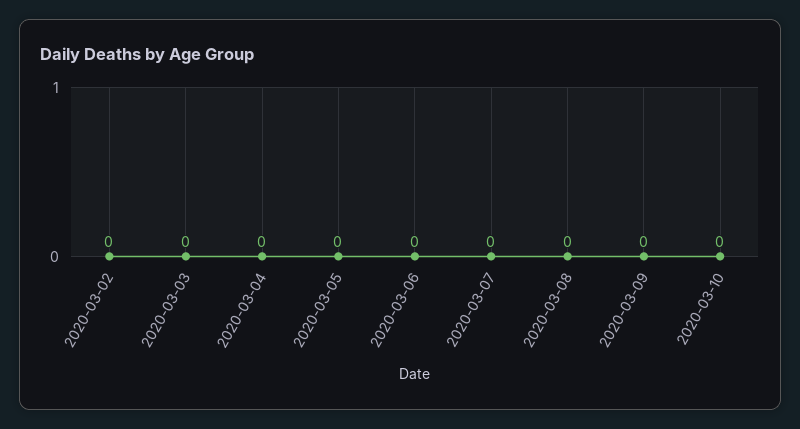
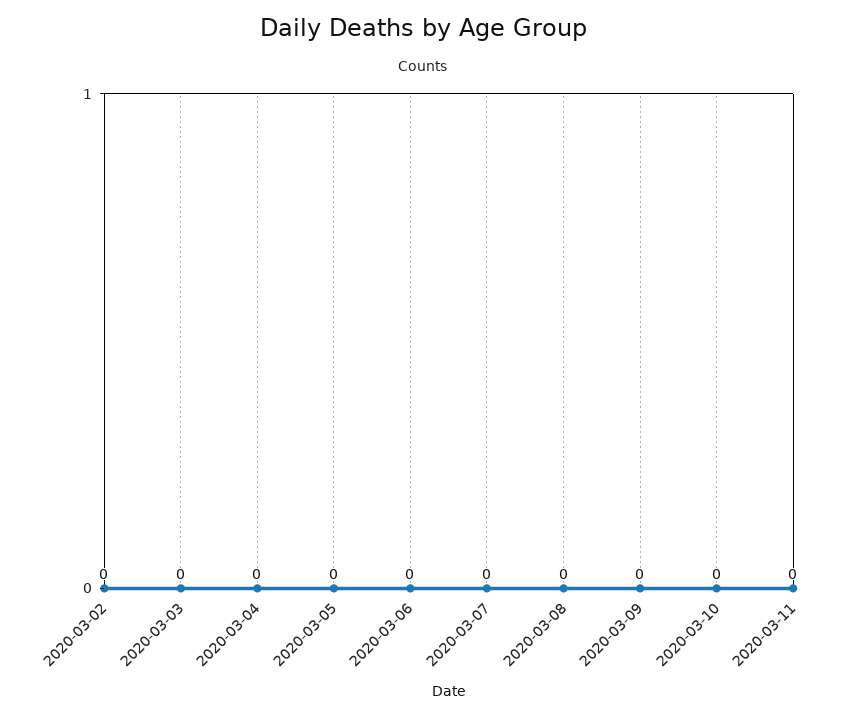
2020-03-11: none -> 0

